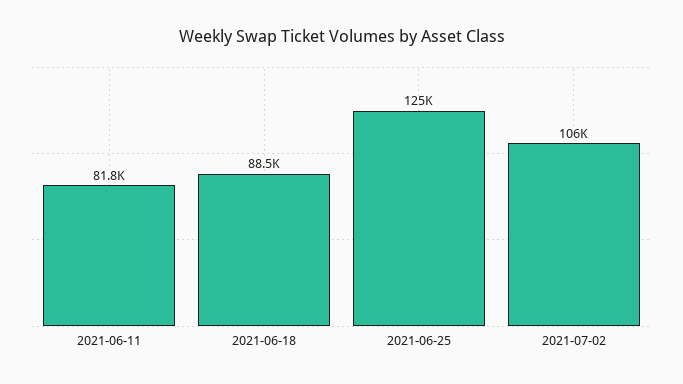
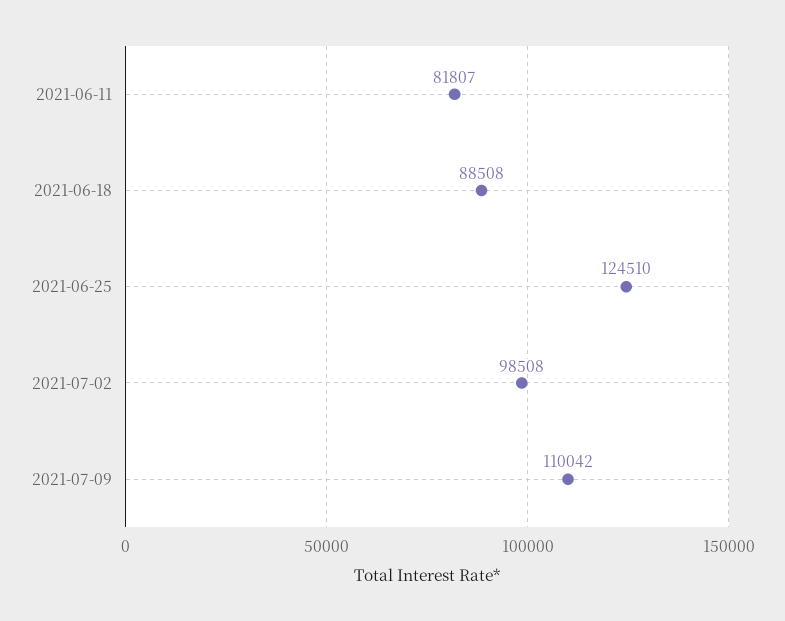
2021-07-02: 106000 -> 98508
2021-07-09: none -> 110042

